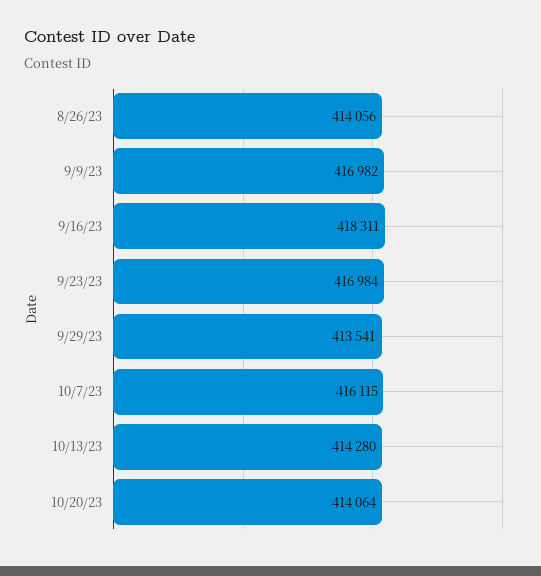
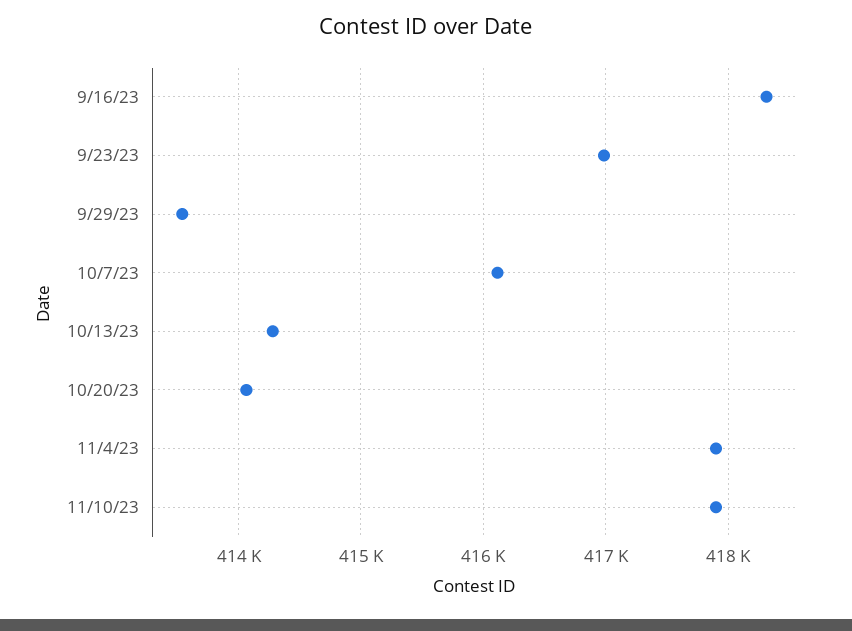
8/26/23: 414056 -> none
9/9/23: 416982 -> none
11/4/23: none -> 417900
11/10/23: none -> 417900

